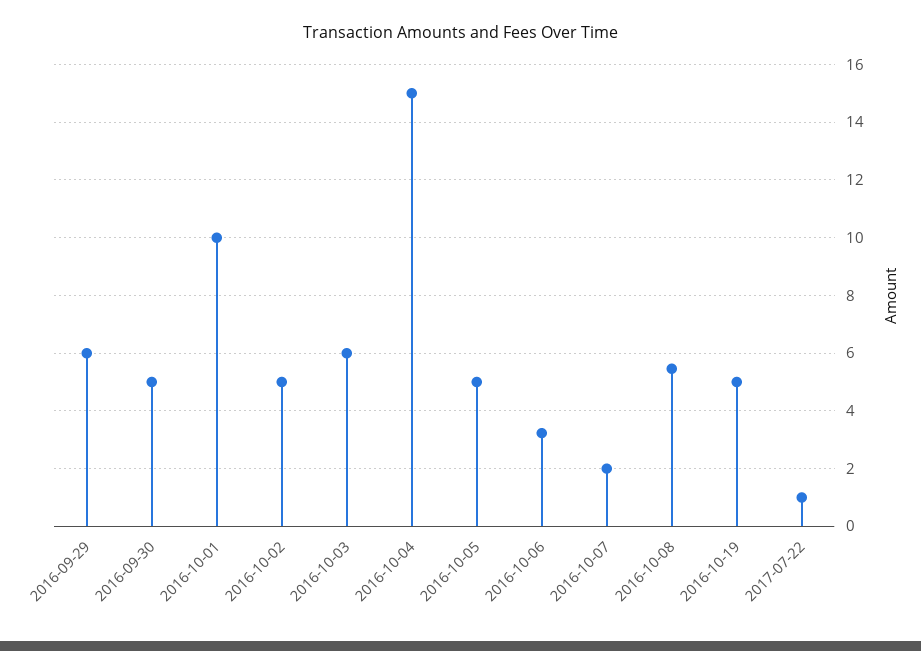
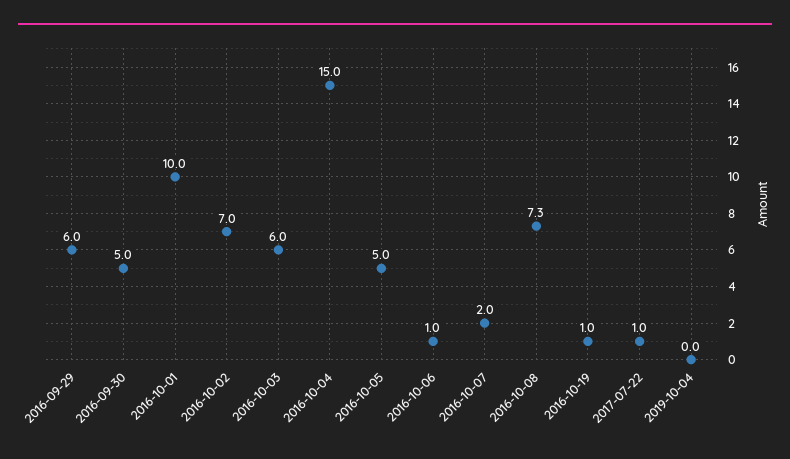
2016-10-02: 5 -> 7
2016-10-06: 3.25 -> 1
2016-10-08: 5.5 -> 7.3
2016-10-19: 5 -> 1
2019-10-04: none -> 0

